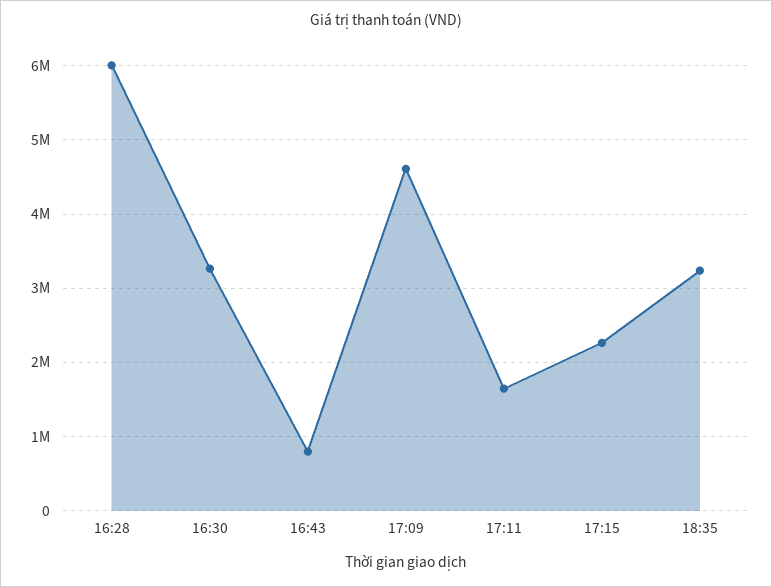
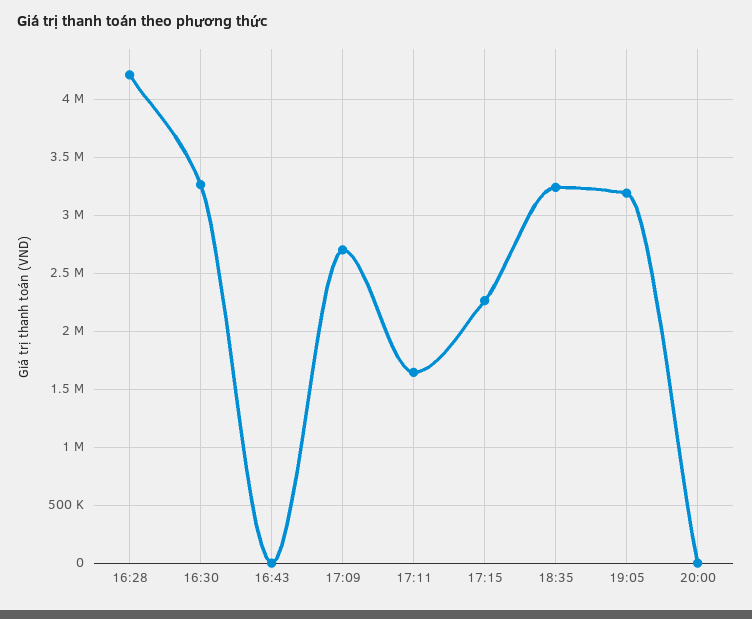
16:28: 6000000 -> 4200000
16:43: 800000 -> 0
17:09: 4600000 -> 2700000
19:05: none -> 3200000
20:00: none -> 0

